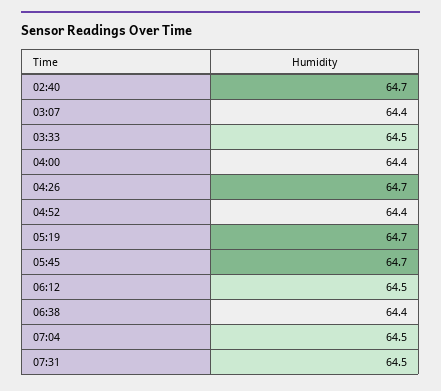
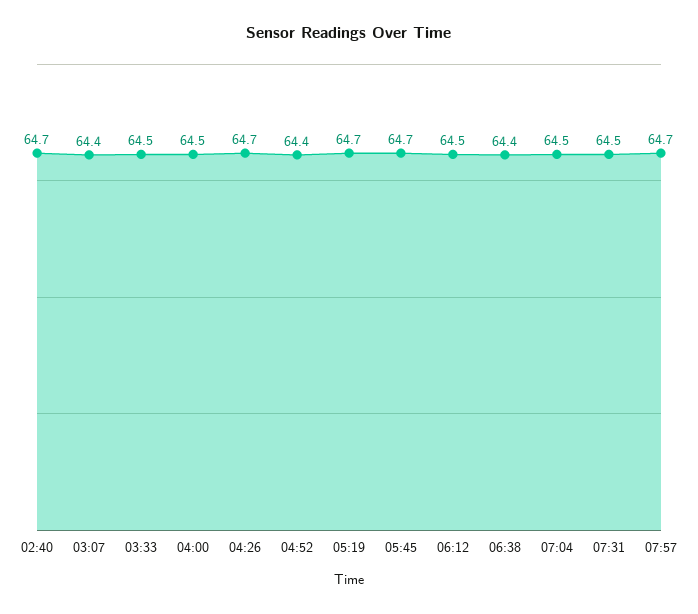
04:00: 64.4 -> 64.5
07:57: none -> 64.7

